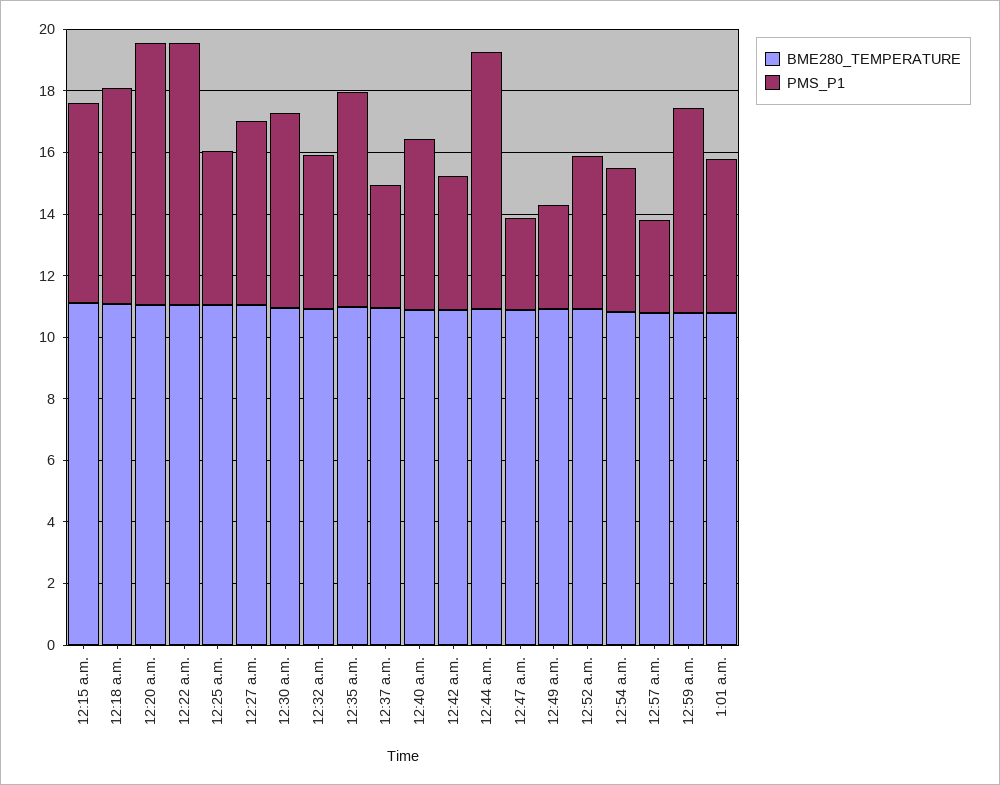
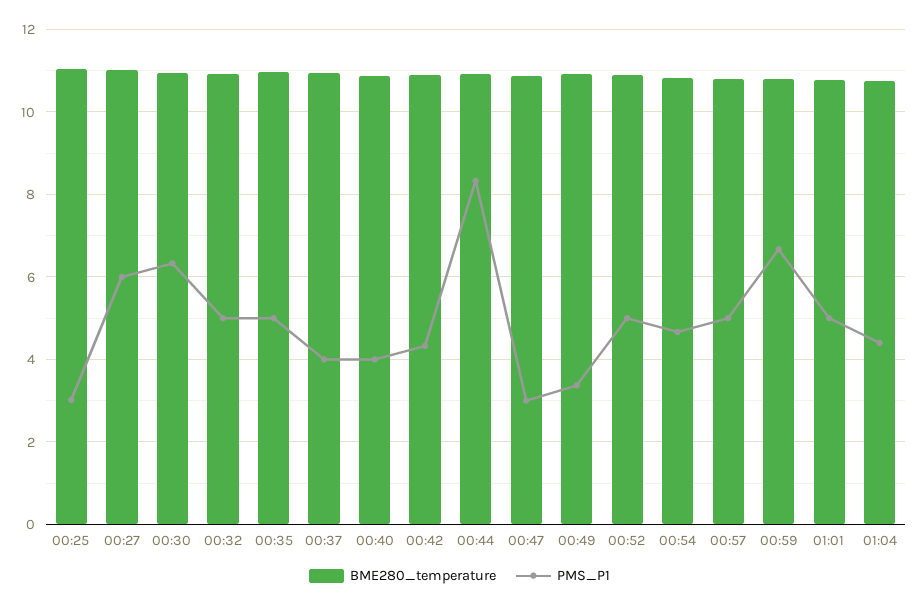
BME280_TEMPERATURE, 12:15 a.m.: 11 -> none
PMS_P1, 12:15 a.m.: 6.5 -> none
BME280_TEMPERATURE, 12:18 a.m.: 11 -> none
PMS_P1, 12:18 a.m.: 7 -> none
BME280_TEMPERATURE, 12:20 a.m.: 11 -> none
PMS_P1, 12:20 a.m.: 8.5 -> none
BME280_TEMPERATURE, 12:22 a.m.: 11 -> none
PMS_P1, 12:22 a.m.: 8.5 -> none
PMS_P1, 12:25 a.m.: 5 -> 3
PMS_P1, 12:35 a.m.: 7 -> 5
PMS_P1, 12:40 a.m.: 5.5 -> 4
PMS_P1, 12:57 a.m.: 3 -> 5
BME280_TEMPERATURE, 01:04: none -> 10.8
PMS_P1, 01:04: none -> 4.4

